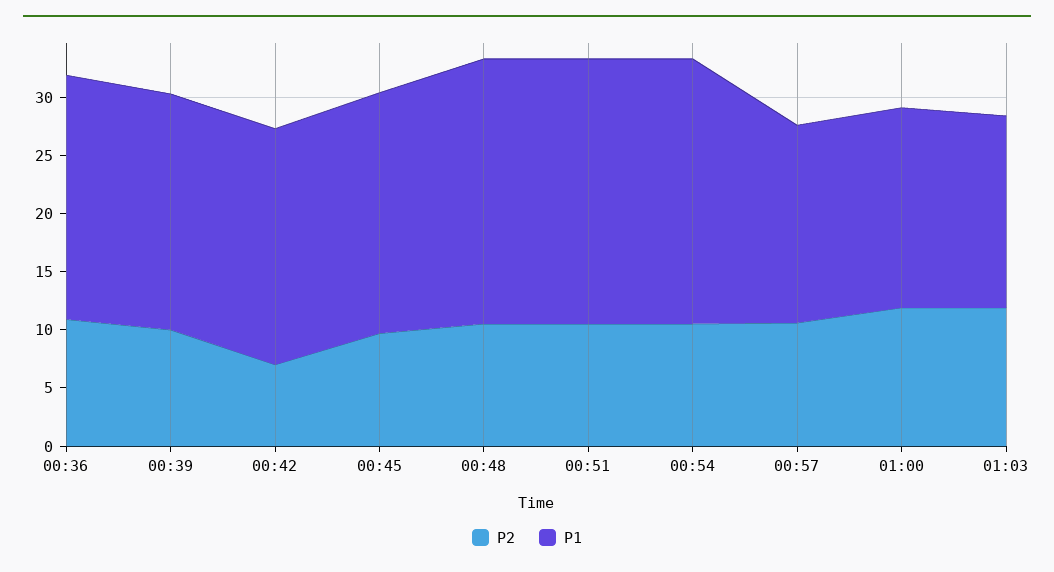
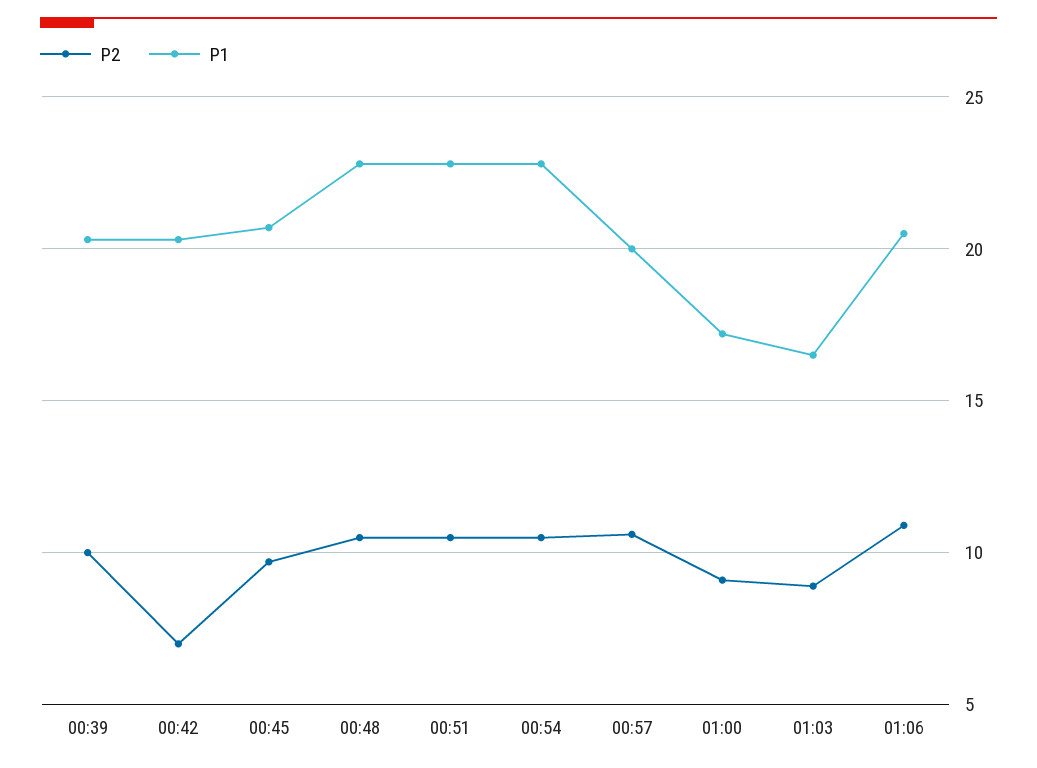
P2, 00:36: 11 -> none
P1, 00:36: 21 -> none
P1, 00:57: 17 -> 20
P2, 01:00: 12 -> 9
P2, 01:03: 12 -> 9
P2, 01:06: none -> 11
P1, 01:06: none -> 20.5

